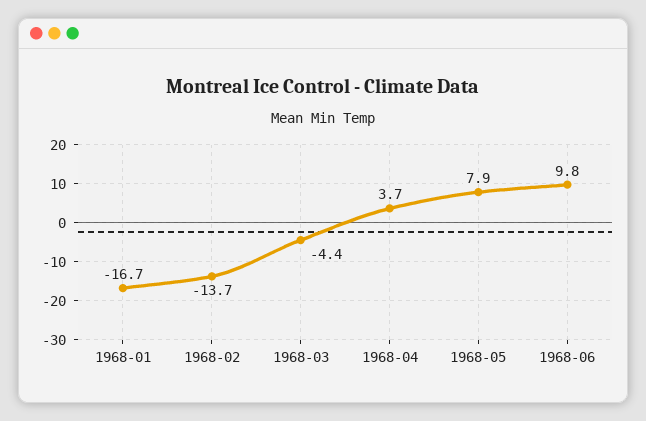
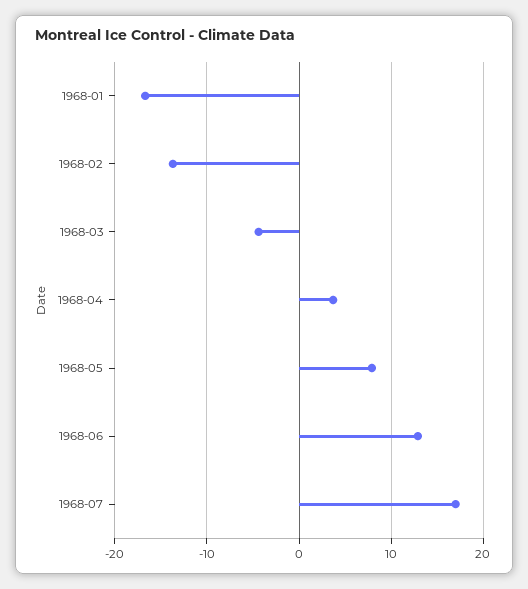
1968-06: 9.8 -> 13
1968-07: none -> 17

